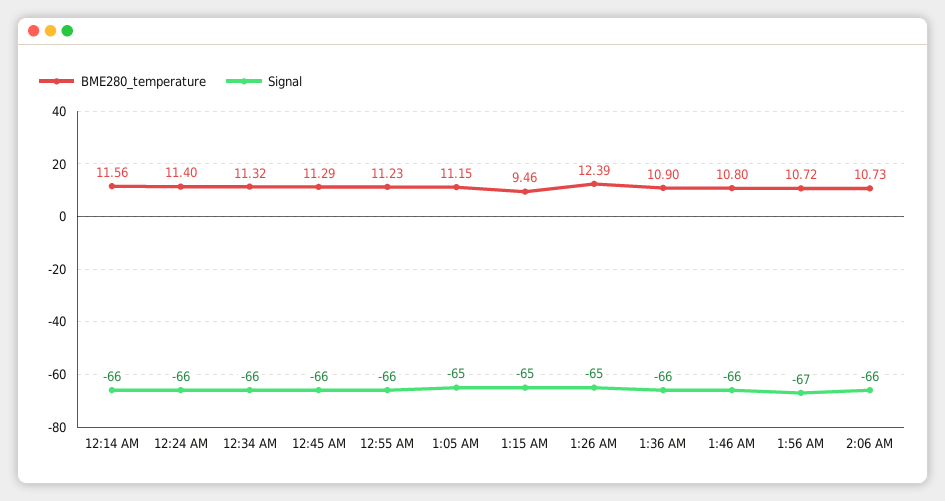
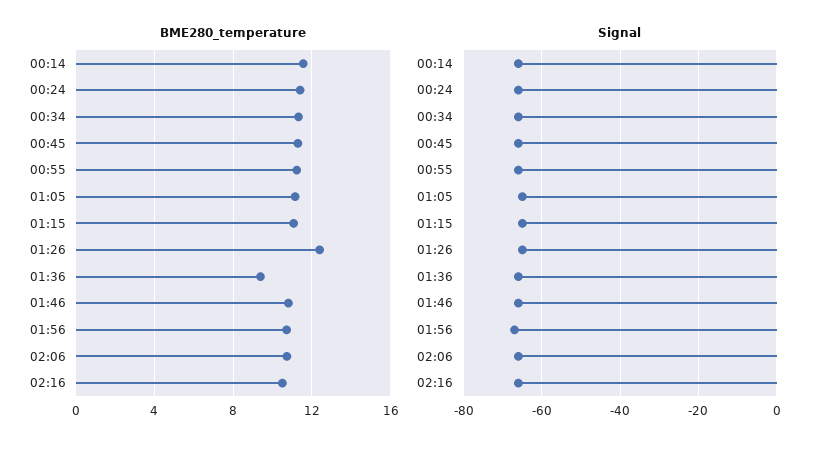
BME280_temperature, 1:15 AM: 9.46 -> 11
BME280_temperature, 1:36 AM: 10.9 -> 9.5
BME280_temperature, 02:16: none -> 10.5
Signal, 02:16: none -> -65

